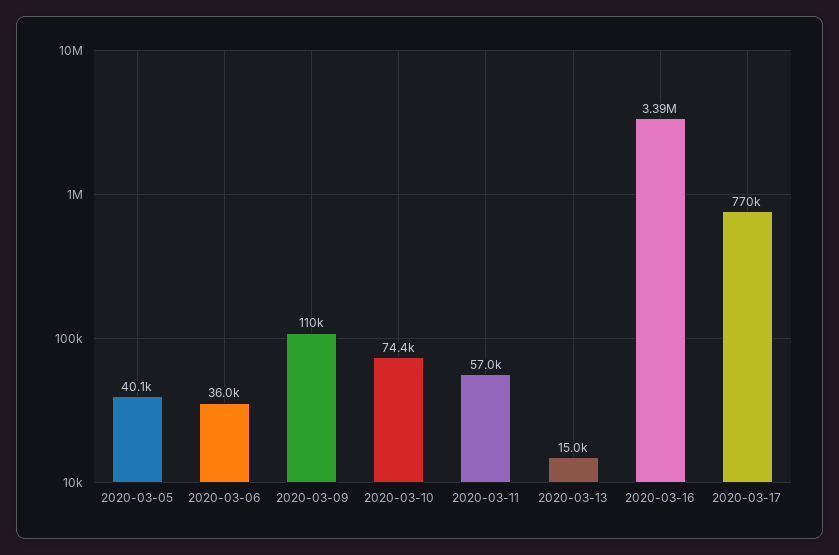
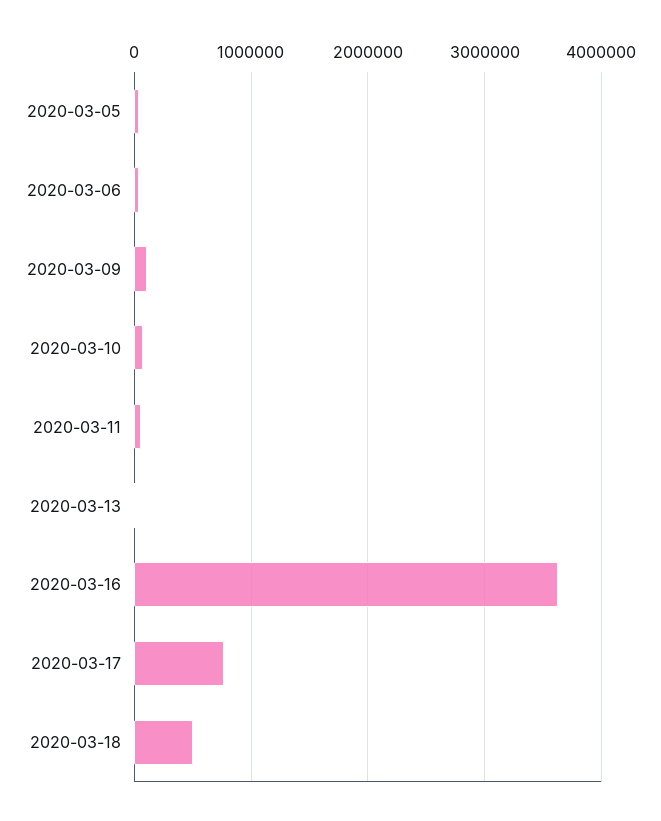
2020-03-16: 3390000 -> 3600000
2020-03-18: none -> 500000

